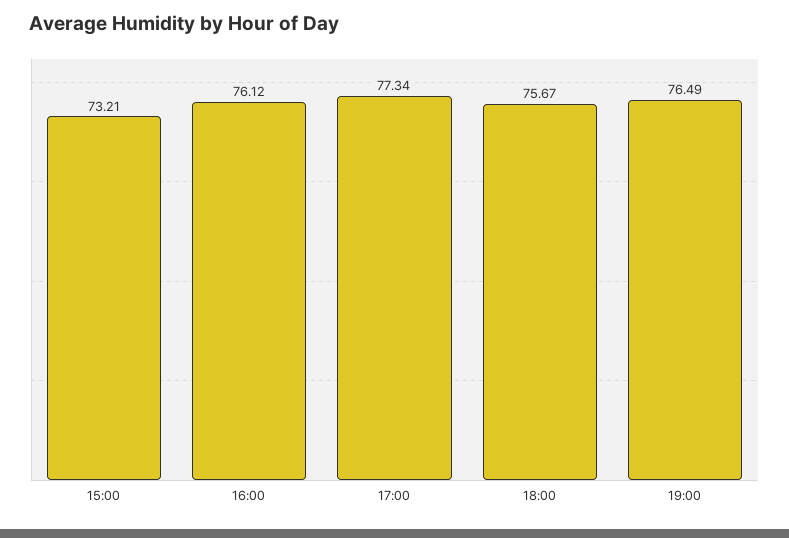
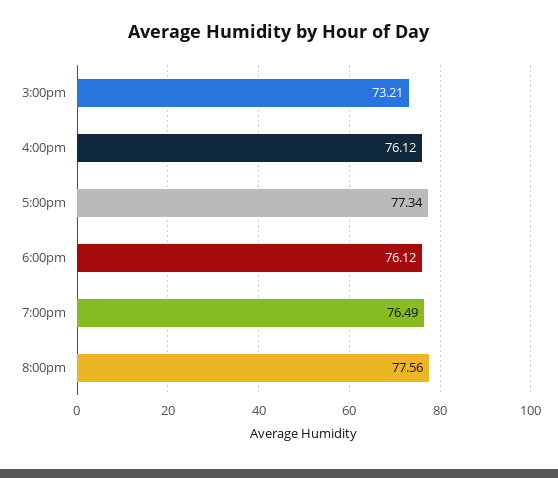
18:00: 75.67 -> 76.12
8:00pm: none -> 77.56

